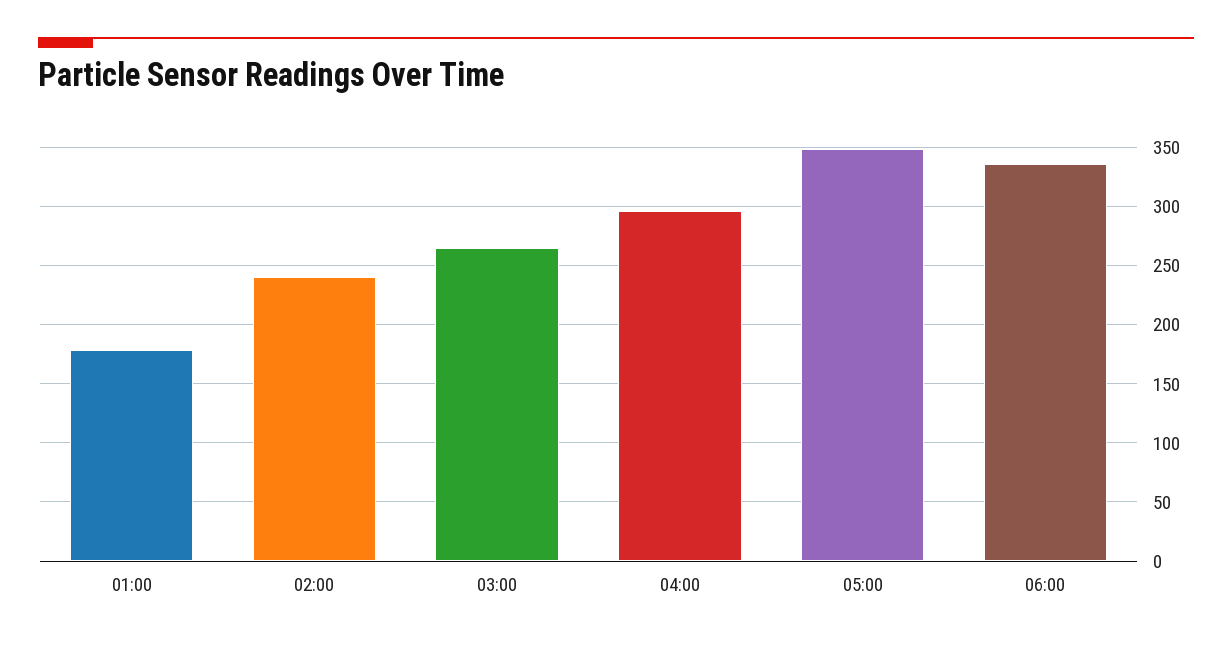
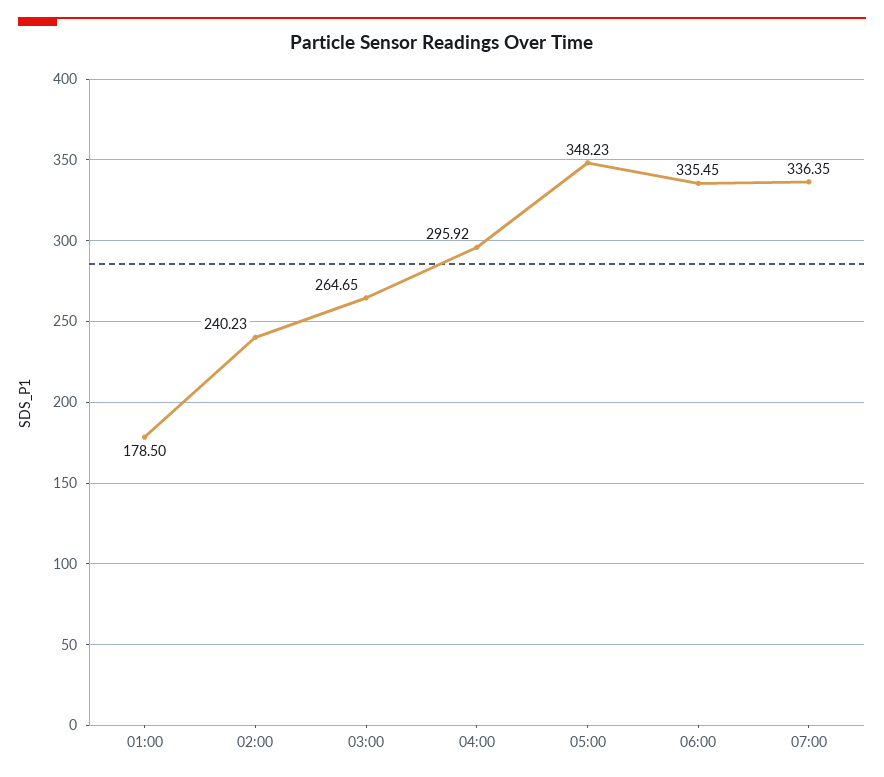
07:00: none -> 336.35

